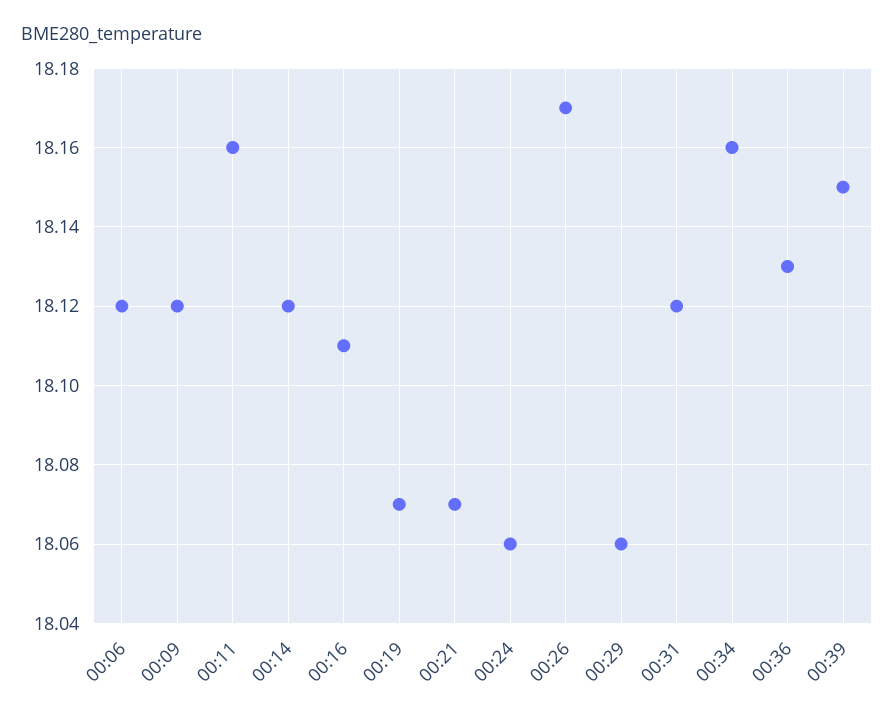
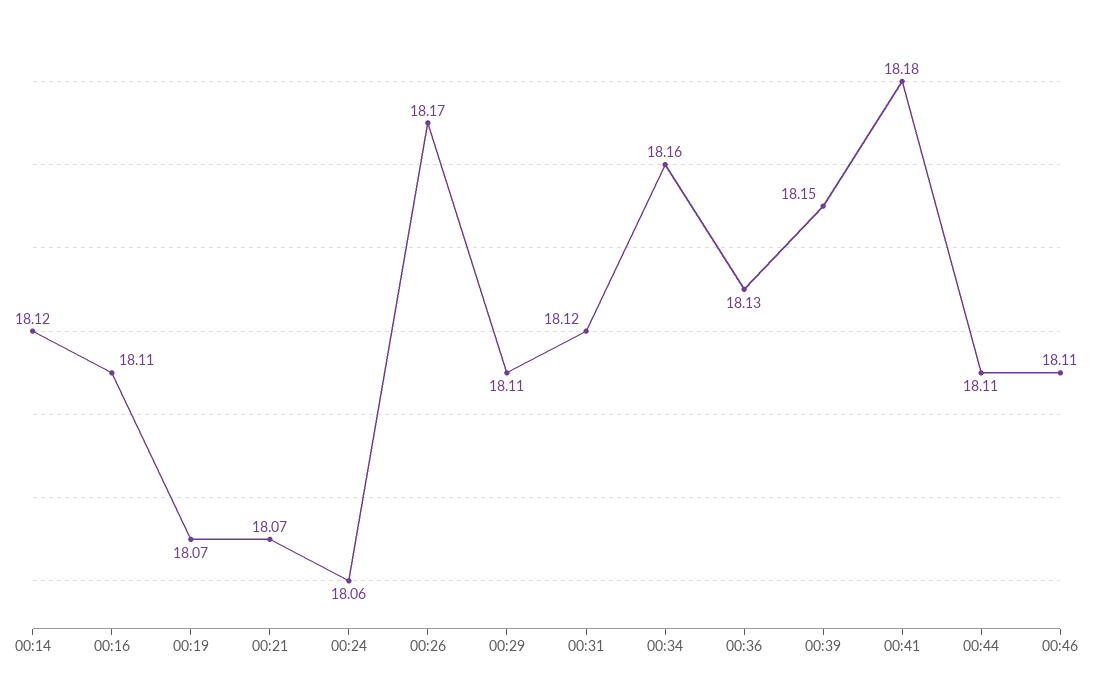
00:06: 18.12 -> none
00:09: 18.12 -> none
00:11: 18.16 -> none
00:29: 18.06 -> 18.11
00:41: none -> 18.18
00:44: none -> 18.11
00:46: none -> 18.11

